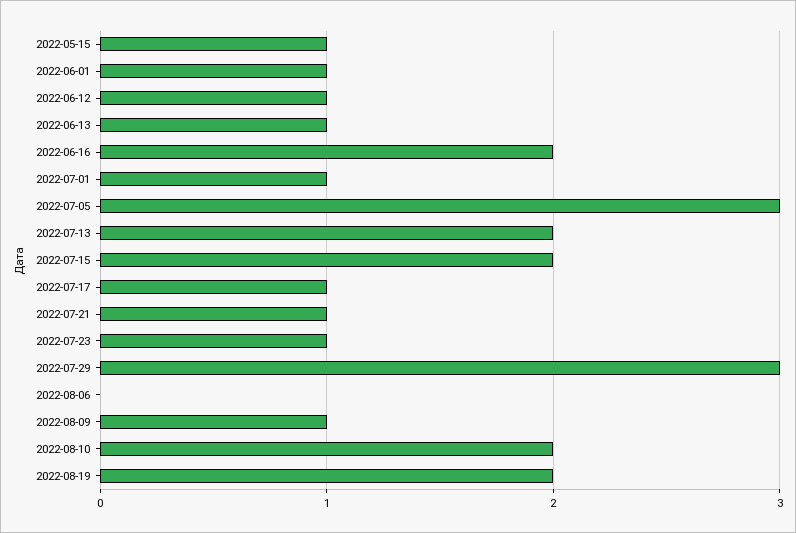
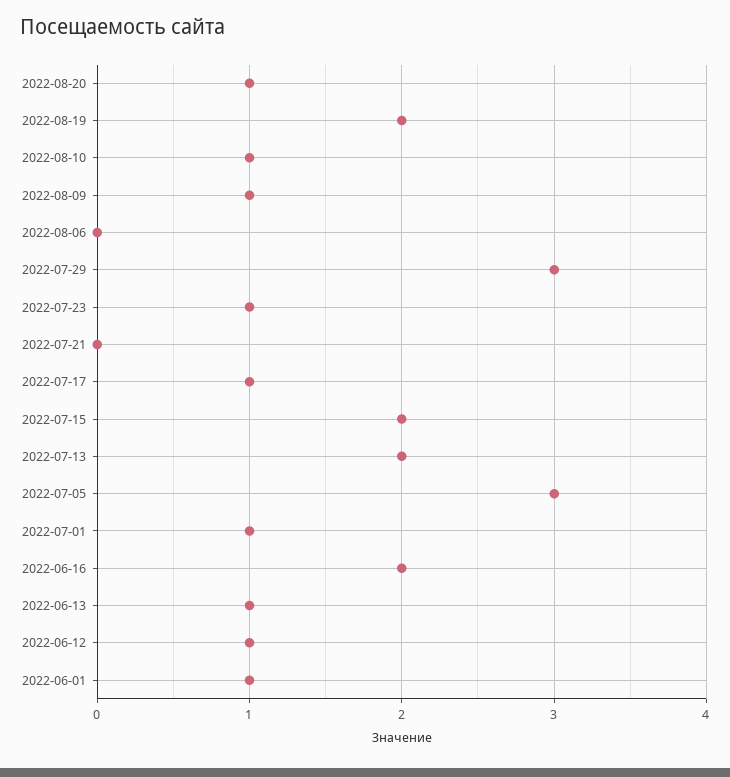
2022-05-15: 1 -> none
2022-07-21: 1 -> 0
2022-08-10: 2 -> 1
2022-08-20: none -> 1

